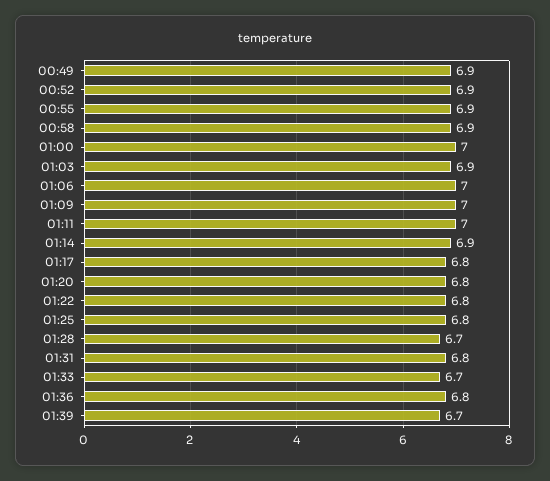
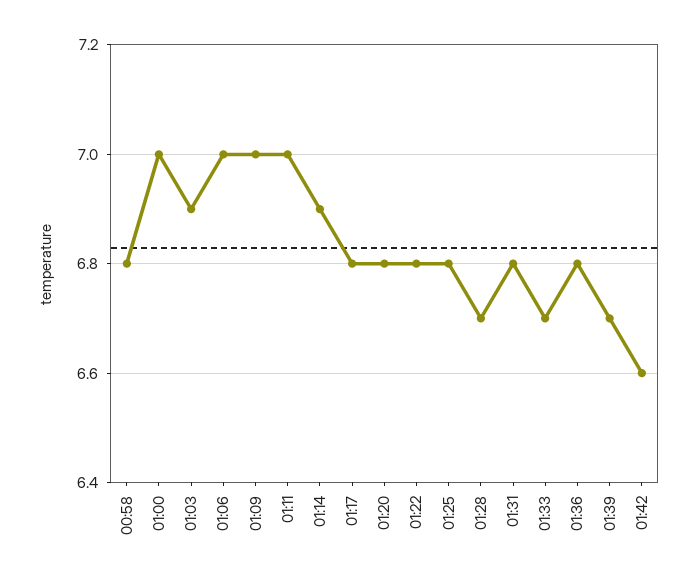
00:49: 6.9 -> none
00:52: 6.9 -> none
00:55: 6.9 -> none
00:58: 6.9 -> 6.8
01:42: none -> 6.6

